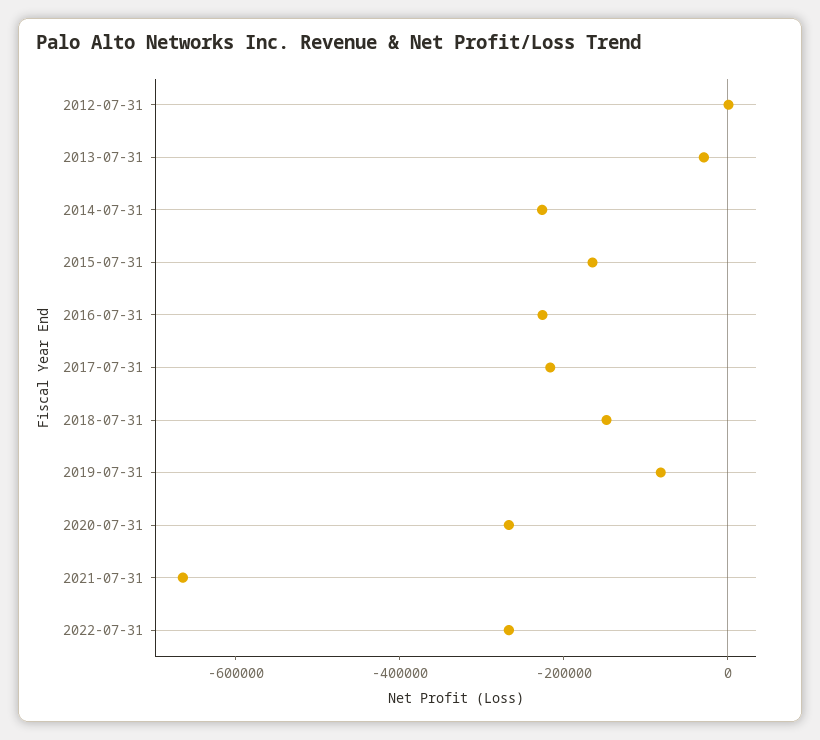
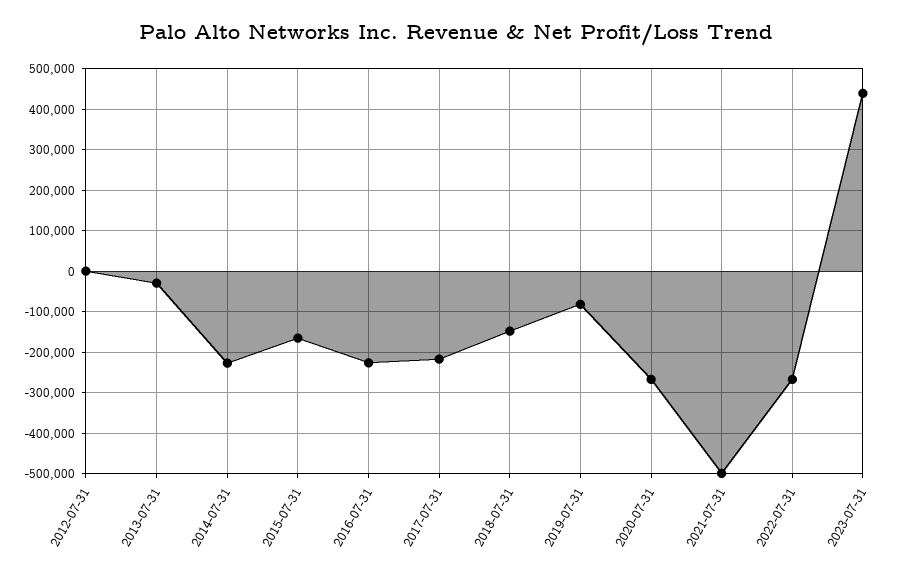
2021-07-31: -650000 -> -500000
2023-07-31: none -> 440000

